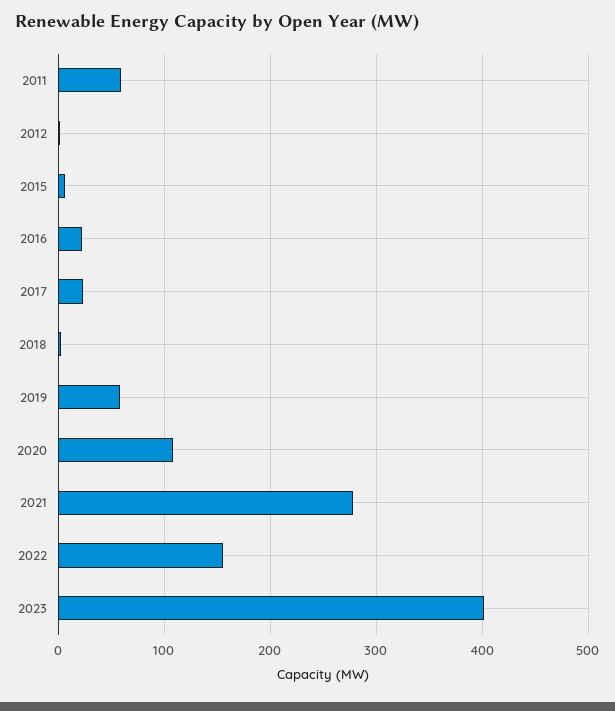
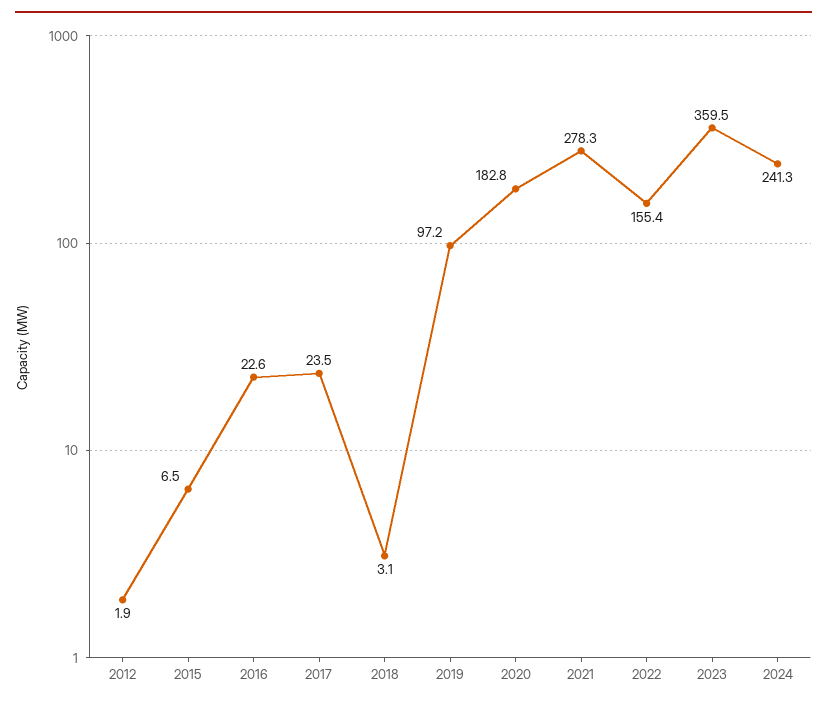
2011: 60 -> none
2019: 60 -> 97.2
2020: 110 -> 182.8
2023: 400 -> 359.5
2024: none -> 241.3

